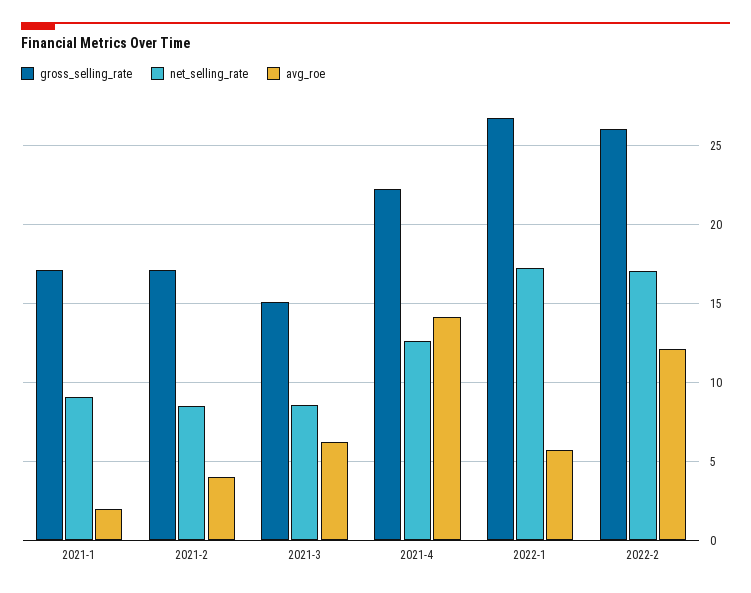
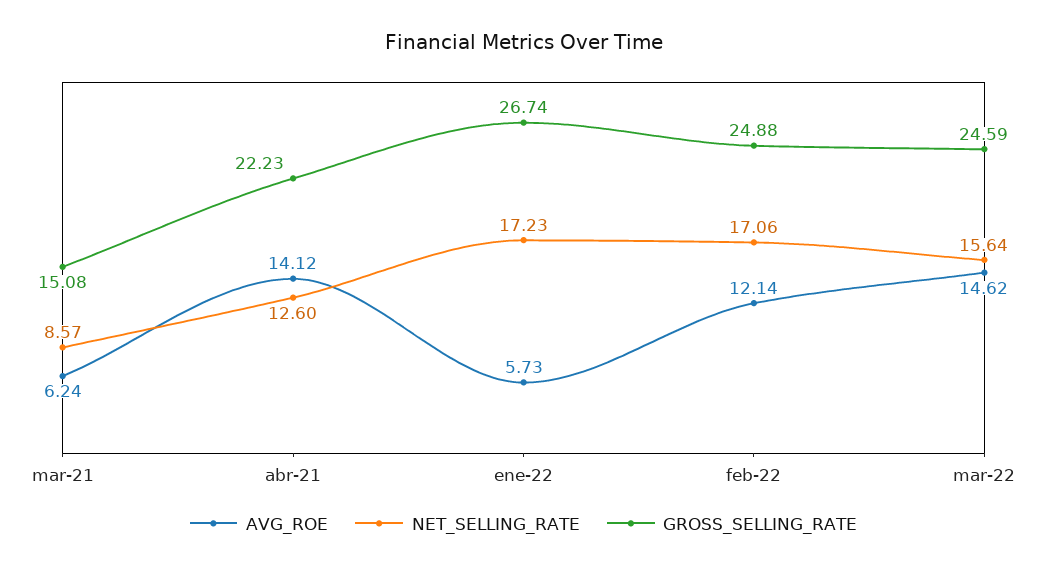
gross_selling_rate, 2021-1: 17 -> none
net_selling_rate, 2021-1: 9 -> none
avg_roe, 2021-1: 2 -> none
gross_selling_rate, 2021-2: 17 -> none
net_selling_rate, 2021-2: 8.5 -> none
avg_roe, 2021-2: 4 -> none
gross_selling_rate, 2022-2: 26 -> 24.88
avg_roe, mar-22: none -> 14.62
net_selling_rate, mar-22: none -> 15.64
gross_selling_rate, mar-22: none -> 24.59

